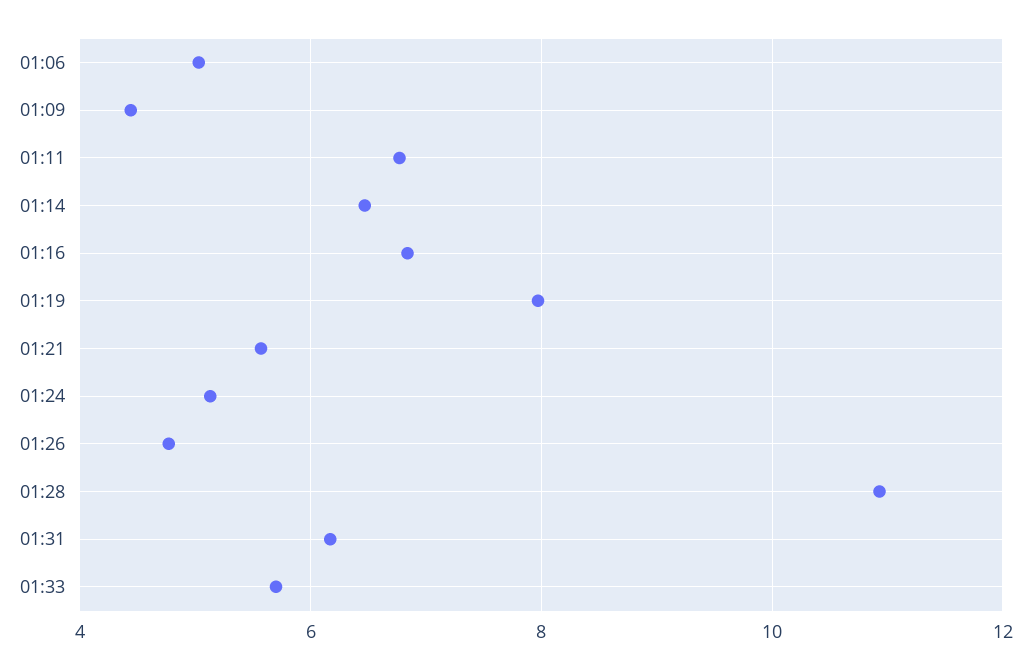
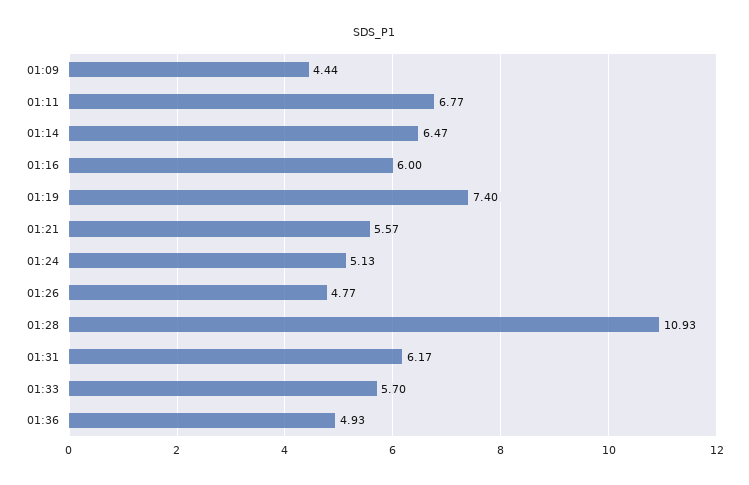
01:06: 5 -> none
01:16: 6.8 -> 6
01:19: 8 -> 7.4
01:36: none -> 4.93

